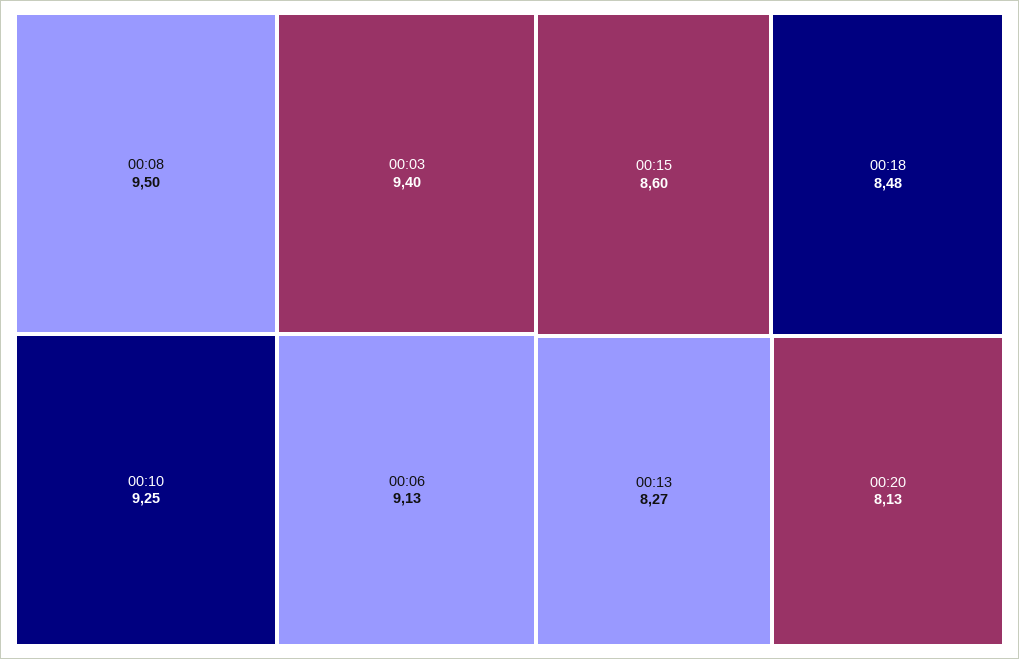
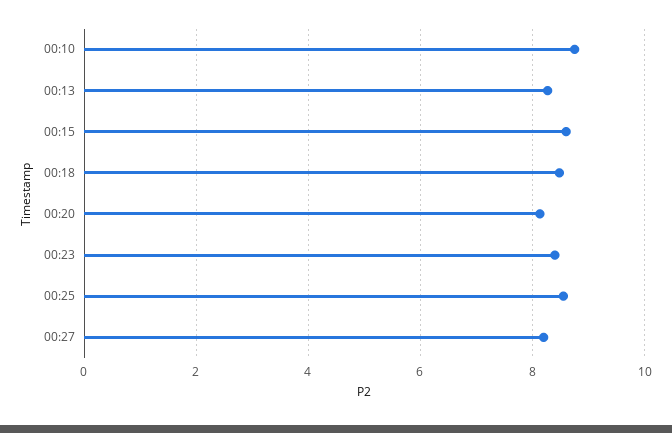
00:08: 9.5 -> none
00:03: 9.4 -> none
00:10: 9.25 -> 8.8
00:06: 9.13 -> none
00:23: none -> 8.4
00:25: none -> 8.6
00:27: none -> 8.2

